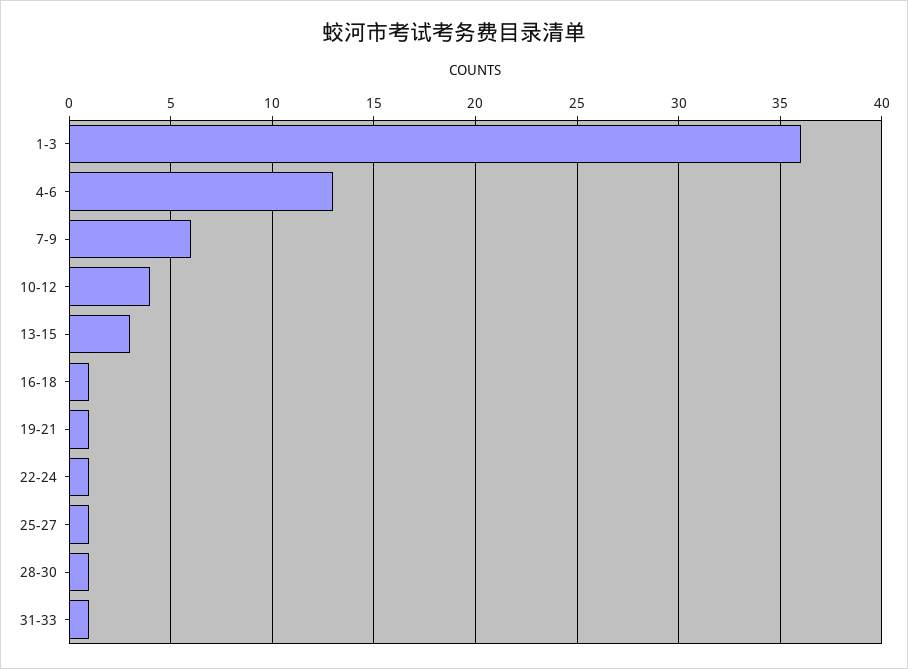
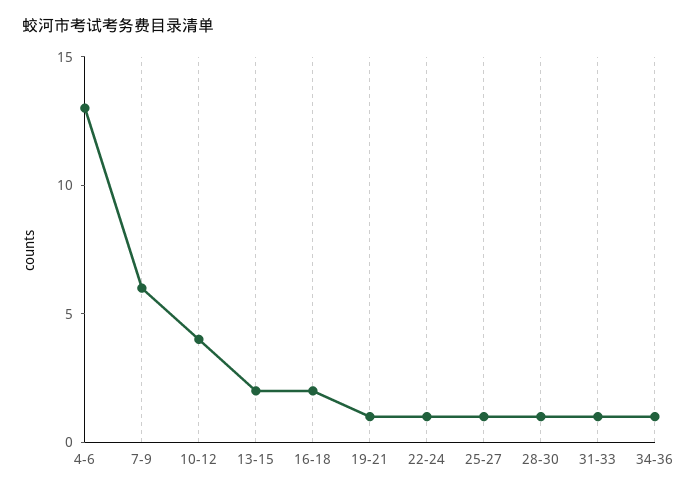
1-3: 36 -> none
13-15: 3 -> 2
16-18: 1 -> 2
34-36: none -> 1

